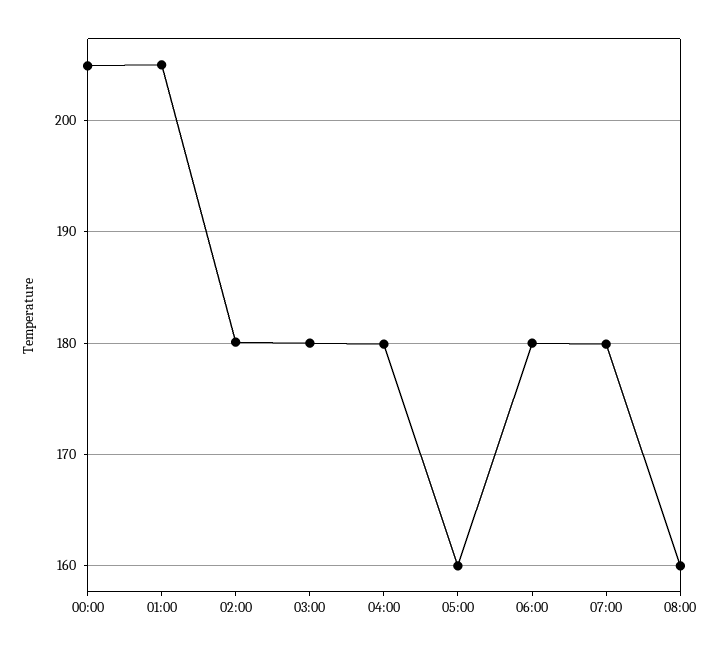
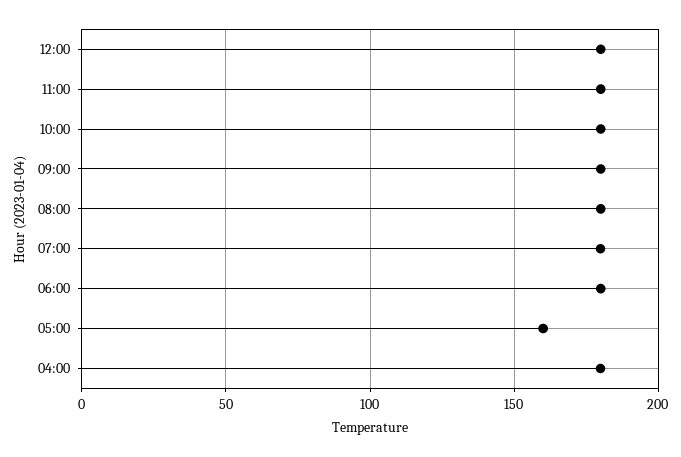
00:00: 205 -> none
01:00: 205 -> none
02:00: 180 -> none
03:00: 180 -> none
08:00: 160 -> 180
12:00: none -> 180
11:00: none -> 180
10:00: none -> 180
09:00: none -> 180

